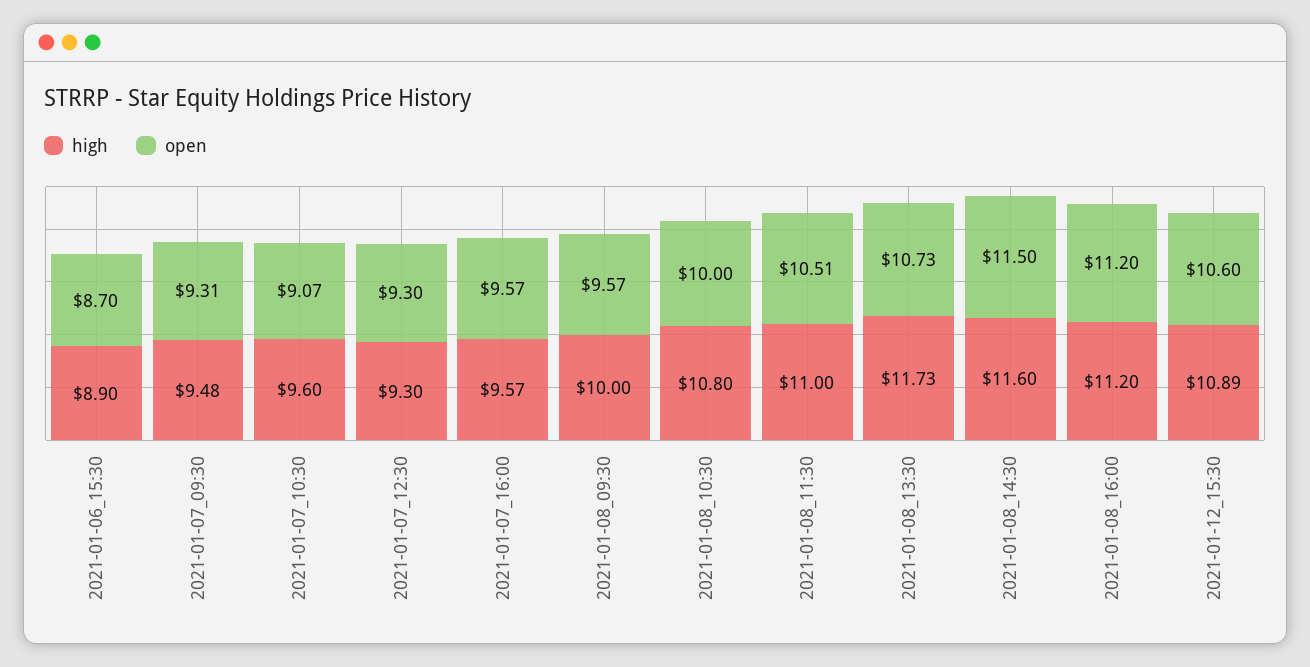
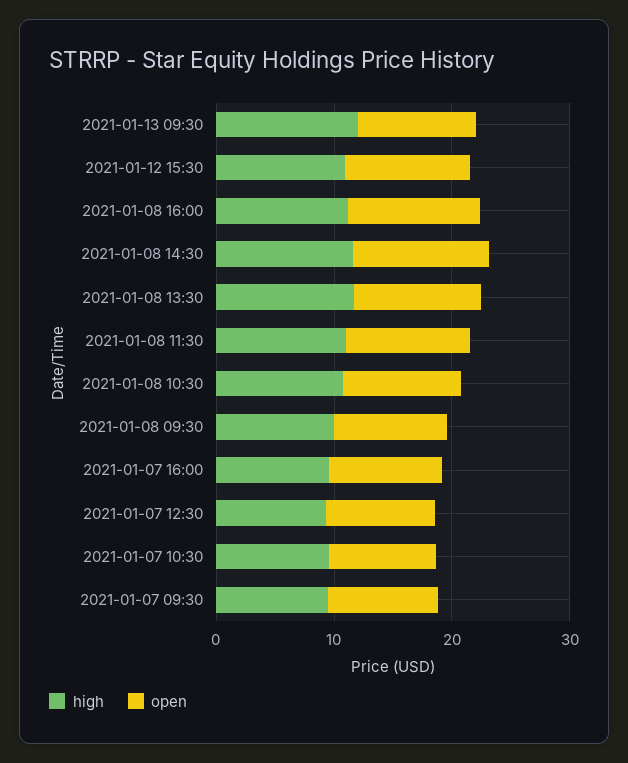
high, 2021-01-06_15:30: 8.9 -> none
open, 2021-01-06_15:30: 8.7 -> none
high, 2021-01-13 09:30: none -> 12
open, 2021-01-13 09:30: none -> 10

